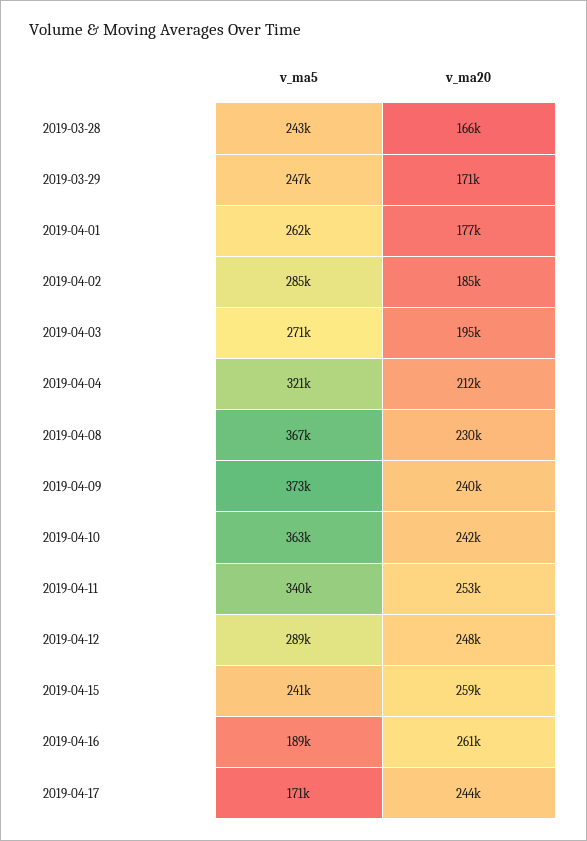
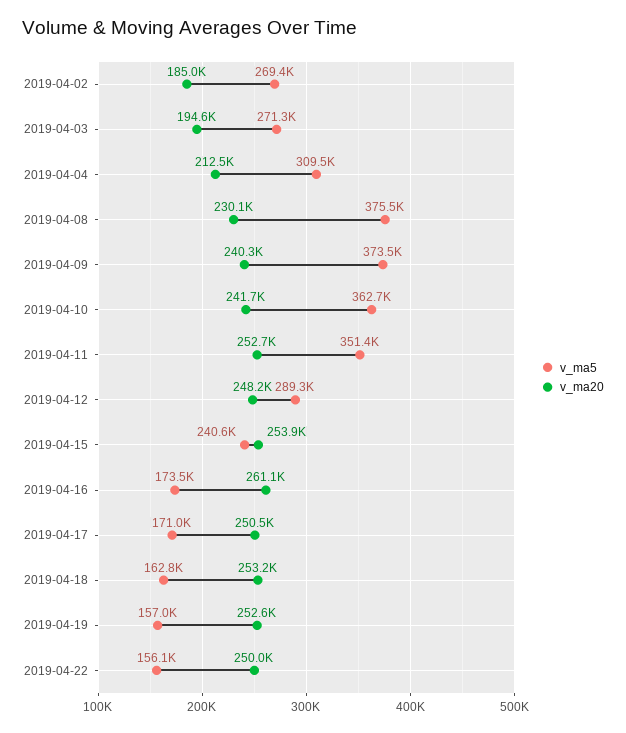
v_ma5, 2019-03-28: 243000 -> none
v_ma20, 2019-03-28: 166000 -> none
v_ma5, 2019-03-29: 247000 -> none
v_ma20, 2019-03-29: 171000 -> none
v_ma5, 2019-04-01: 262000 -> none
v_ma20, 2019-04-01: 177000 -> none
v_ma5, 2019-04-02: 285000 -> 269400
v_ma5, 2019-04-04: 321000 -> 309500
v_ma5, 2019-04-08: 367000 -> 375500
v_ma5, 2019-04-11: 340000 -> 351400
v_ma20, 2019-04-15: 259000 -> 253900
v_ma5, 2019-04-16: 189000 -> 173500
v_ma20, 2019-04-17: 244000 -> 250500
v_ma5, 2019-04-18: none -> 162800
v_ma20, 2019-04-18: none -> 253200
v_ma5, 2019-04-19: none -> 157000
v_ma20, 2019-04-19: none -> 252600
v_ma5, 2019-04-22: none -> 156100
v_ma20, 2019-04-22: none -> 250000

